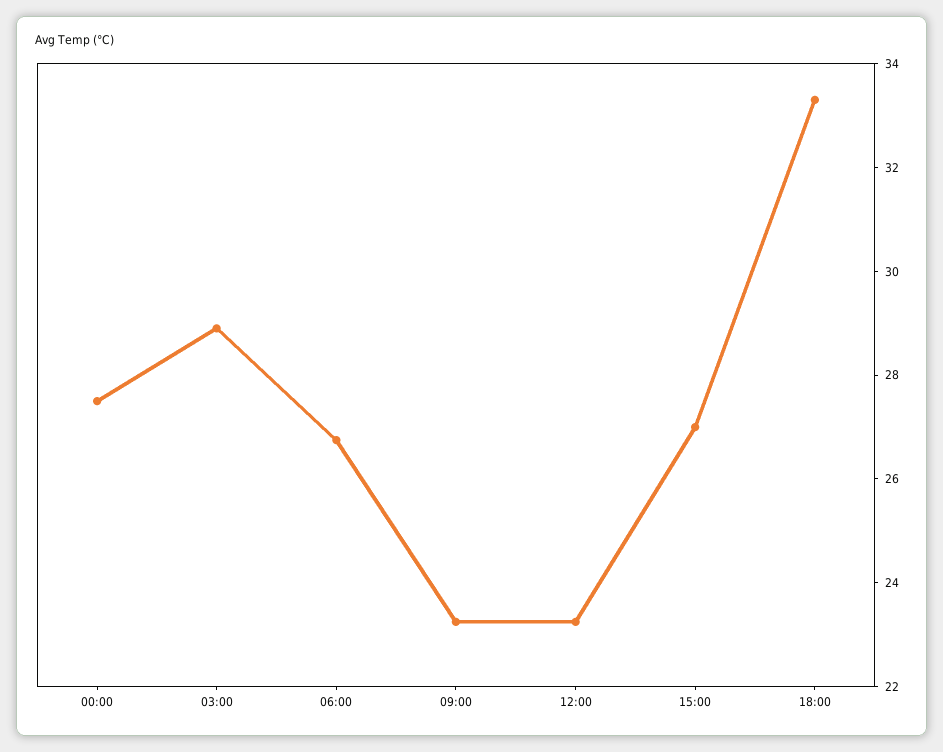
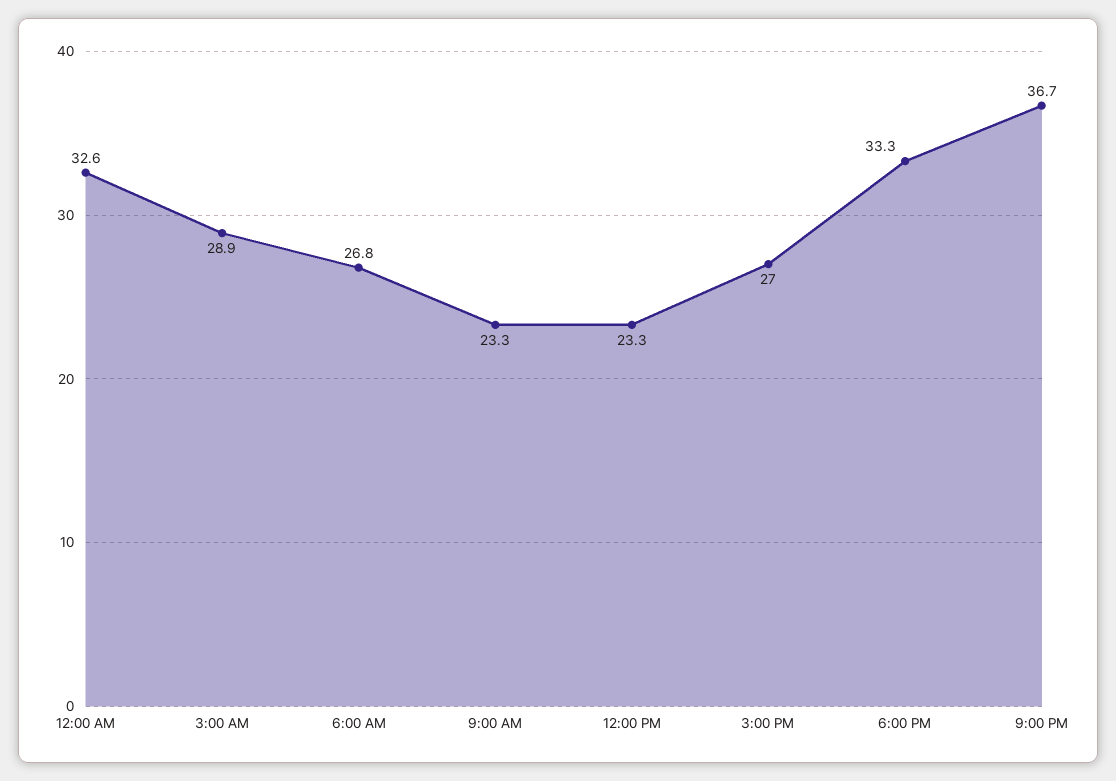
00:00: 27.5 -> 32.6
9:00 PM: none -> 36.7

